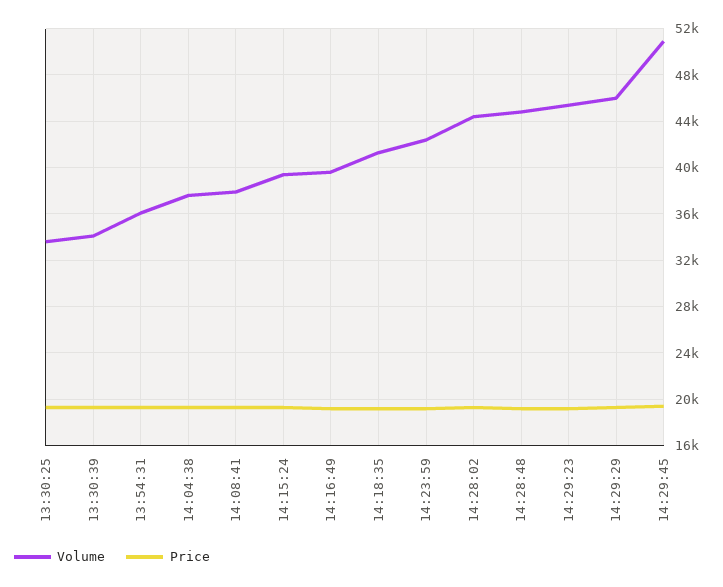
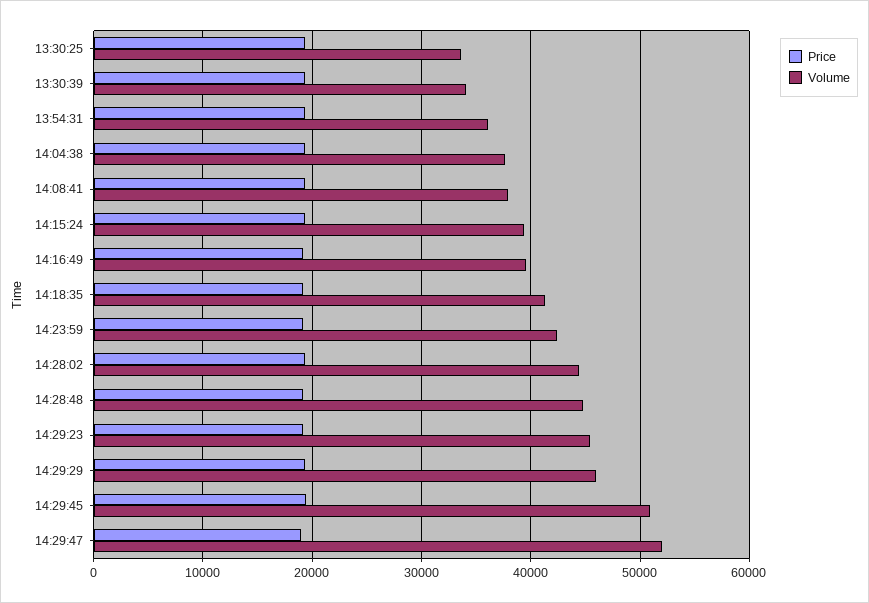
Price, 14:29:47: none -> 19000
Volume, 14:29:47: none -> 52000

